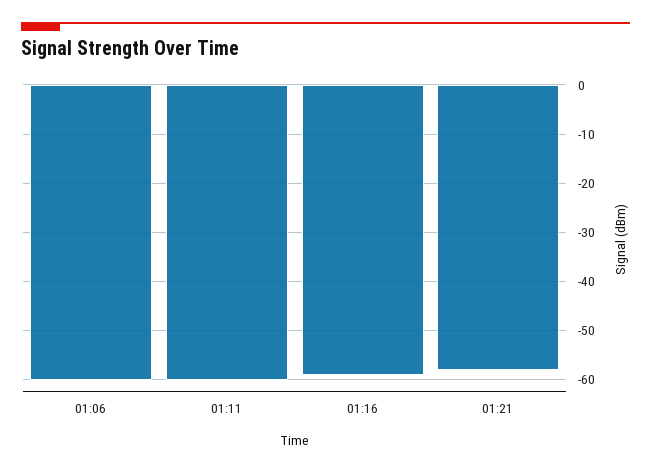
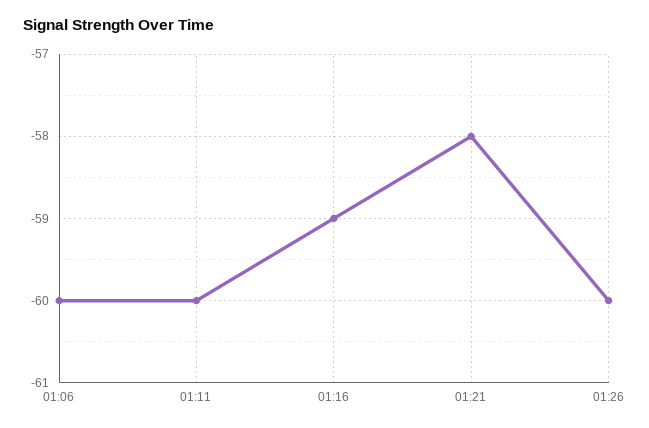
01:26: none -> -60

